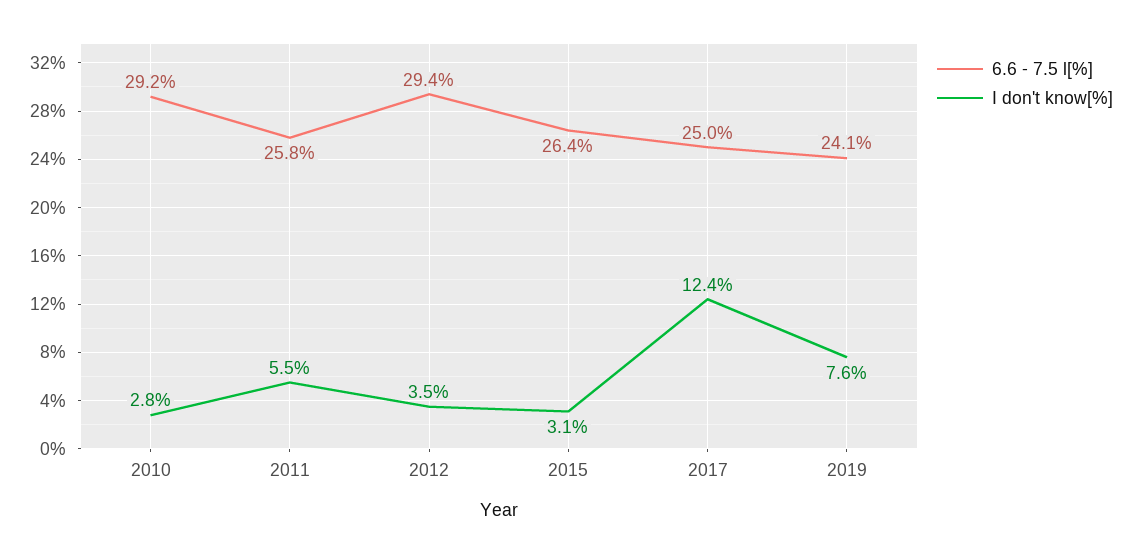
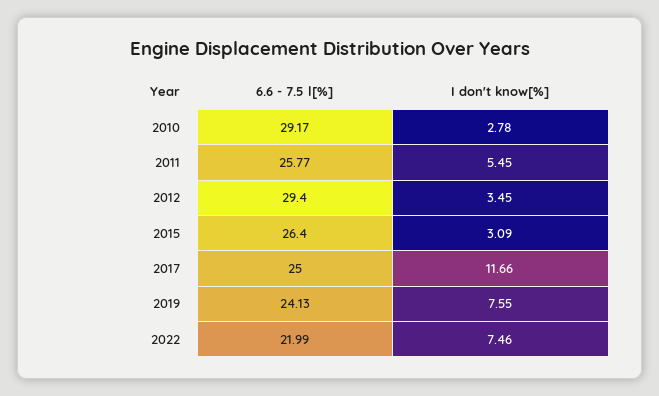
I don't know[%], 2017: 12.4 -> 11.66
6.6 - 7.5 l[%], 2022: none -> 21.99
I don't know[%], 2022: none -> 7.46

